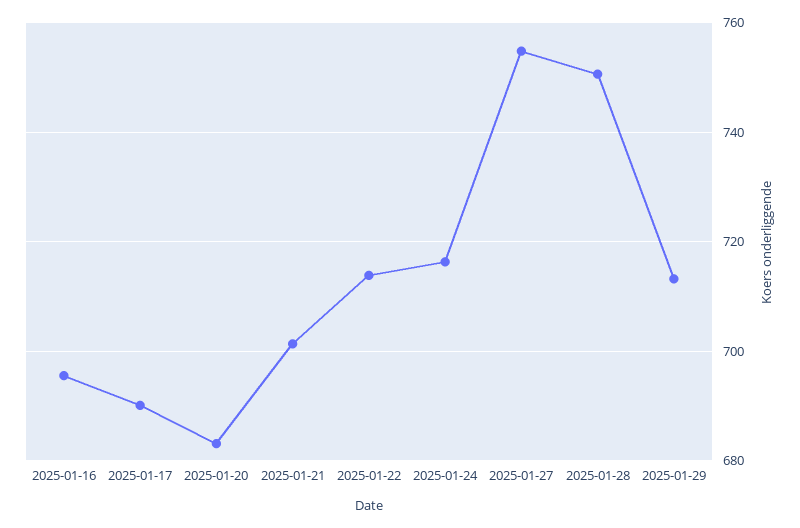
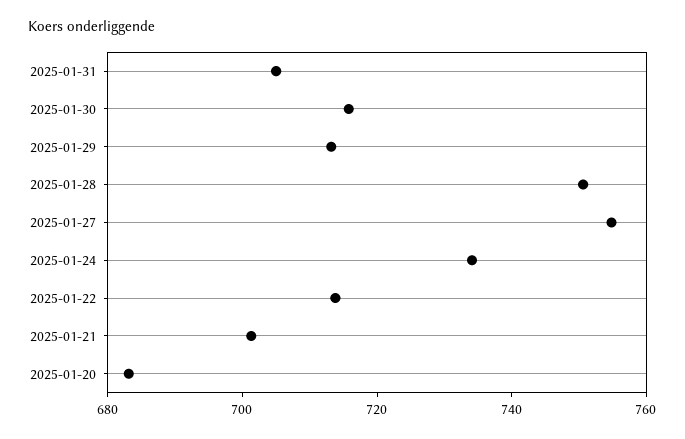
2025-01-16: 696 -> none
2025-01-17: 690 -> none
2025-01-24: 716 -> 735
2025-01-31: none -> 705
2025-01-30: none -> 715

